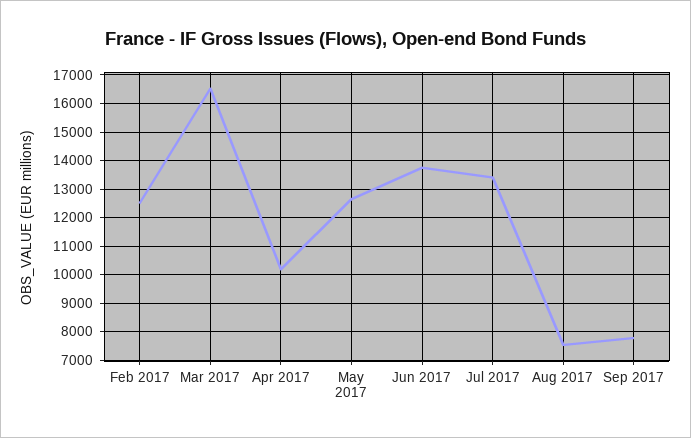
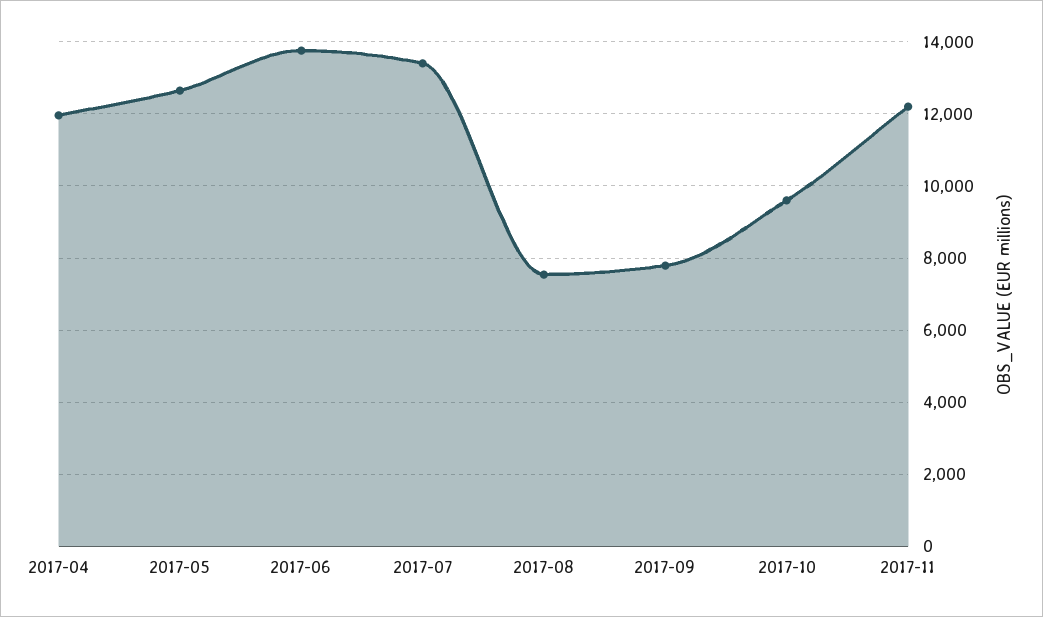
Feb 2017: 12500 -> none
Mar 2017: 16500 -> none
Apr 2017: 10250 -> 12000
2017-10: none -> 9600
2017-11: none -> 12200

